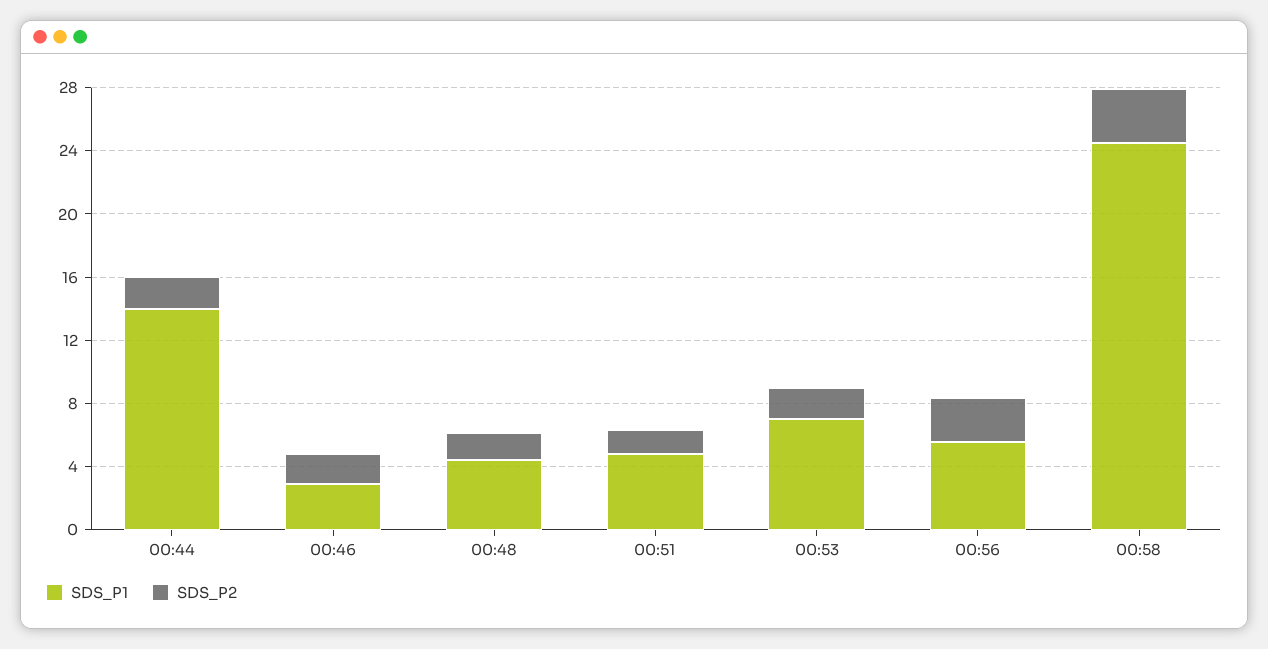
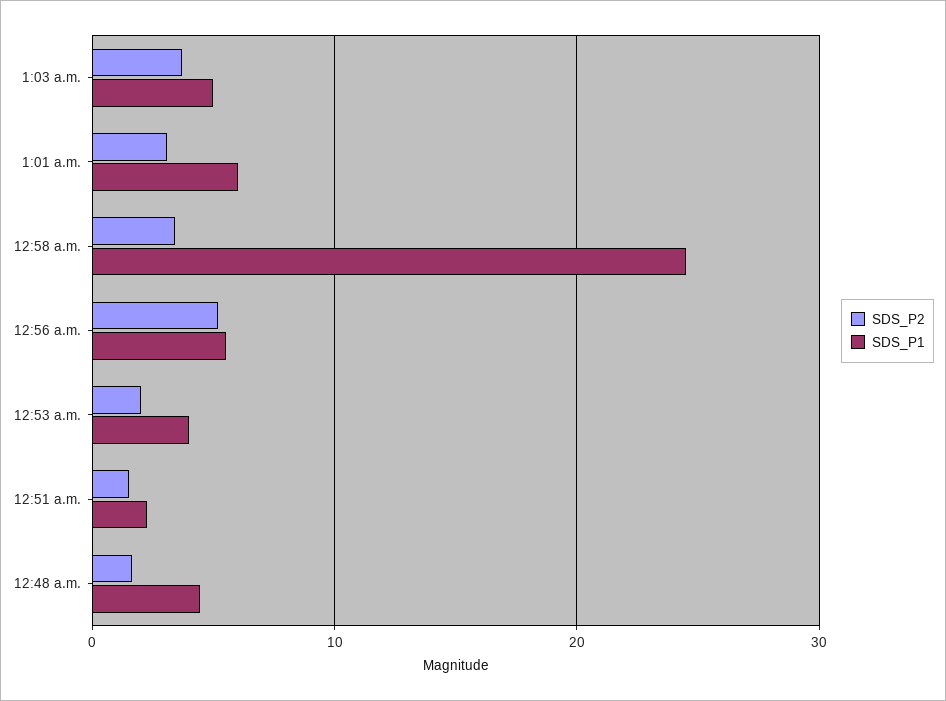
SDS_P1, 00:44: 14 -> none
SDS_P2, 00:44: 2 -> none
SDS_P1, 00:46: 3 -> none
SDS_P2, 00:46: 2 -> none
SDS_P1, 00:51: 5 -> 2
SDS_P1, 00:53: 7 -> 4
SDS_P2, 00:56: 3 -> 5
SDS_P2, 1:03 a.m.: none -> 4
SDS_P1, 1:03 a.m.: none -> 5
SDS_P2, 1:01 a.m.: none -> 3
SDS_P1, 1:01 a.m.: none -> 6

